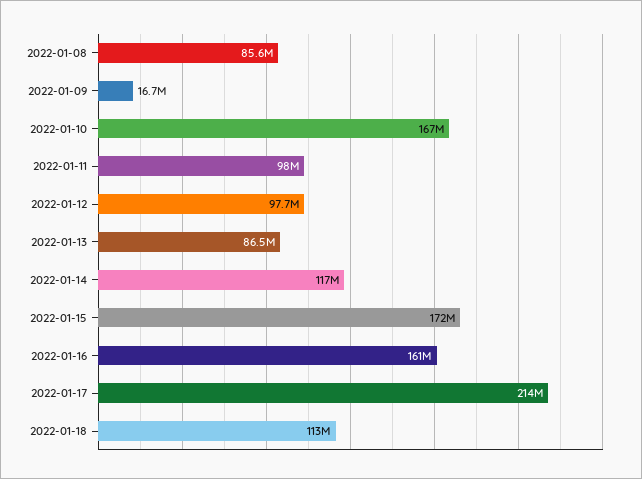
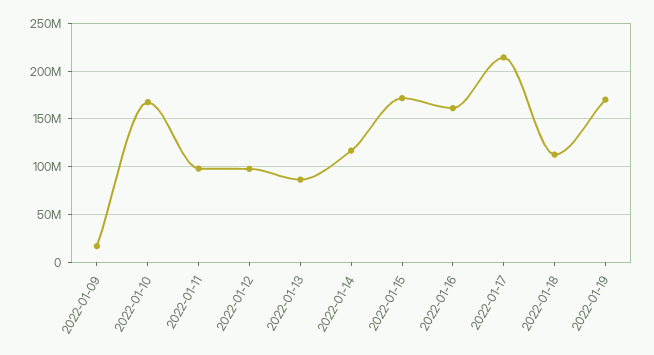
2022-01-08: 85600000 -> none
2022-01-19: none -> 170000000

